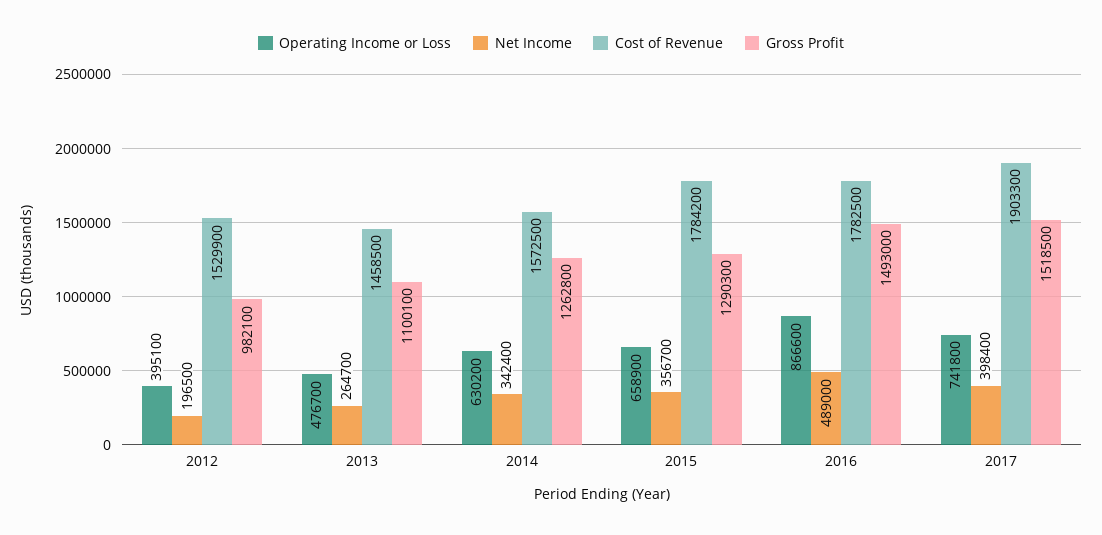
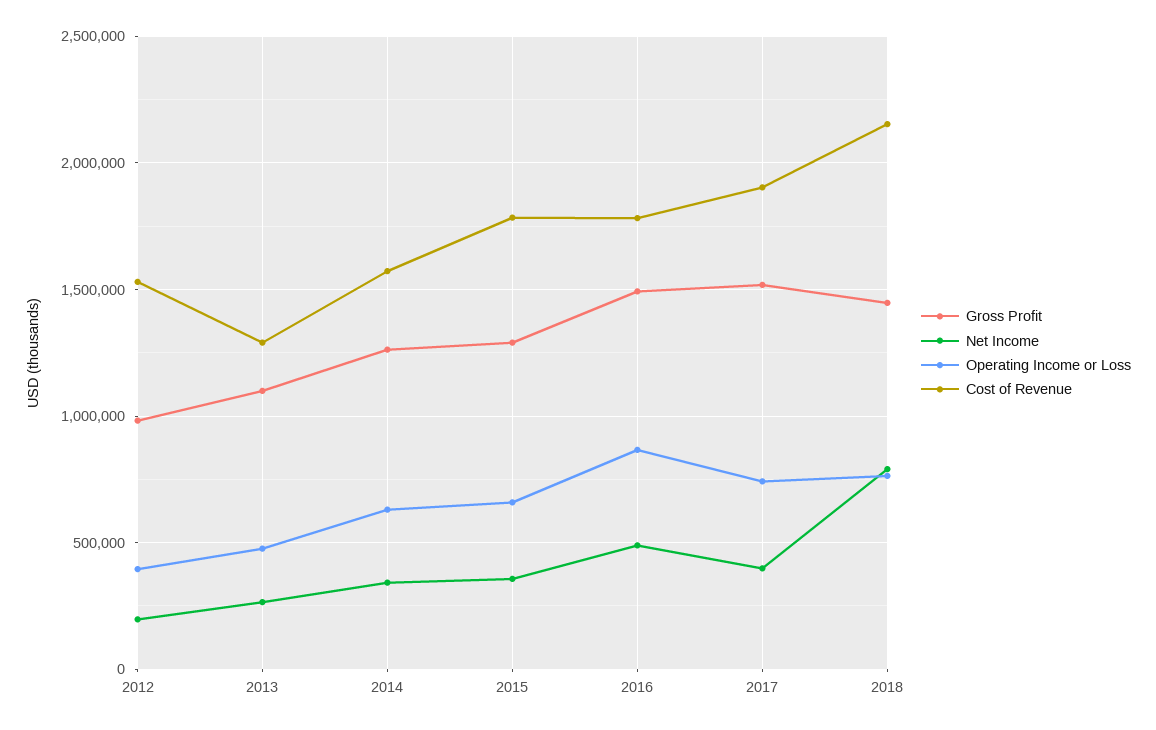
Cost of Revenue, 2013: 1458500 -> 1300000
Gross Profit, 2018: none -> 1450000
Net Income, 2018: none -> 800000
Operating Income or Loss, 2018: none -> 750000
Cost of Revenue, 2018: none -> 2150000

